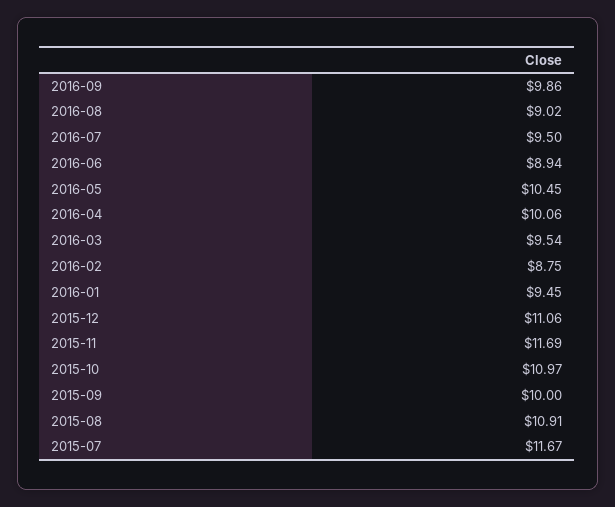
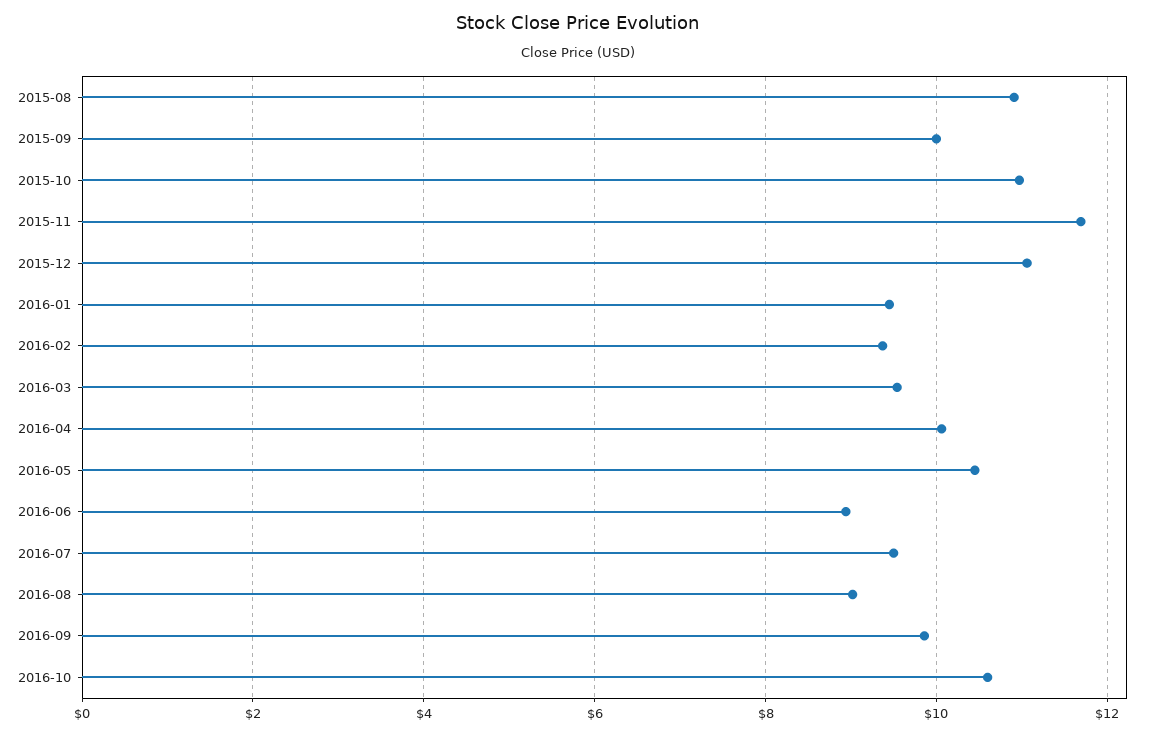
2016-02: 8.75 -> 9.4
2015-07: 11.67 -> none
2016-10: none -> 10.6

